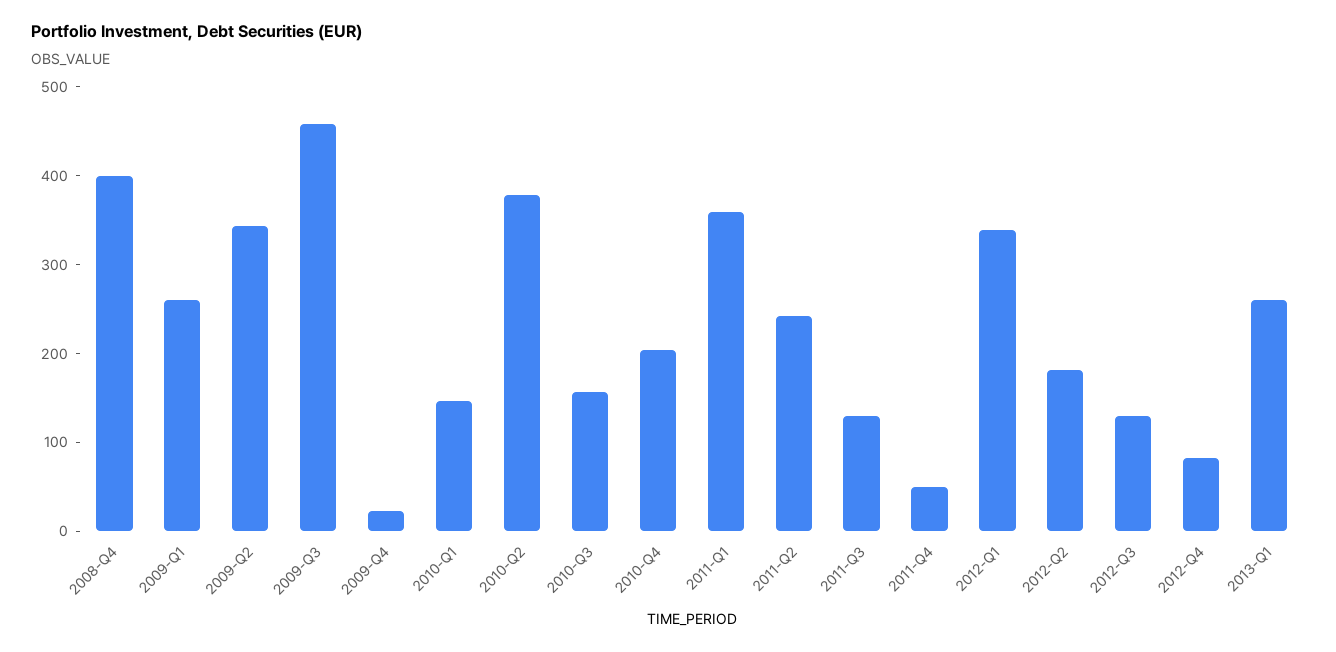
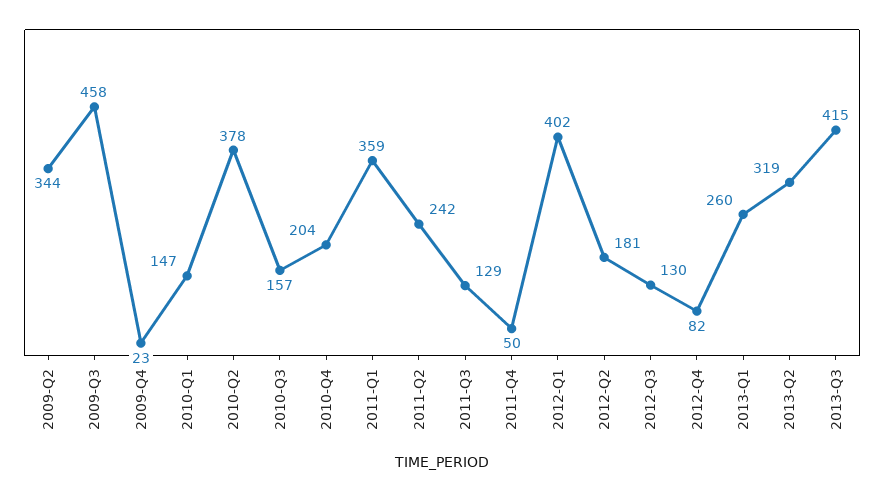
2008-Q4: 400 -> none
2009-Q1: 260 -> none
2012-Q1: 340 -> 402
2013-Q2: none -> 319
2013-Q3: none -> 415

